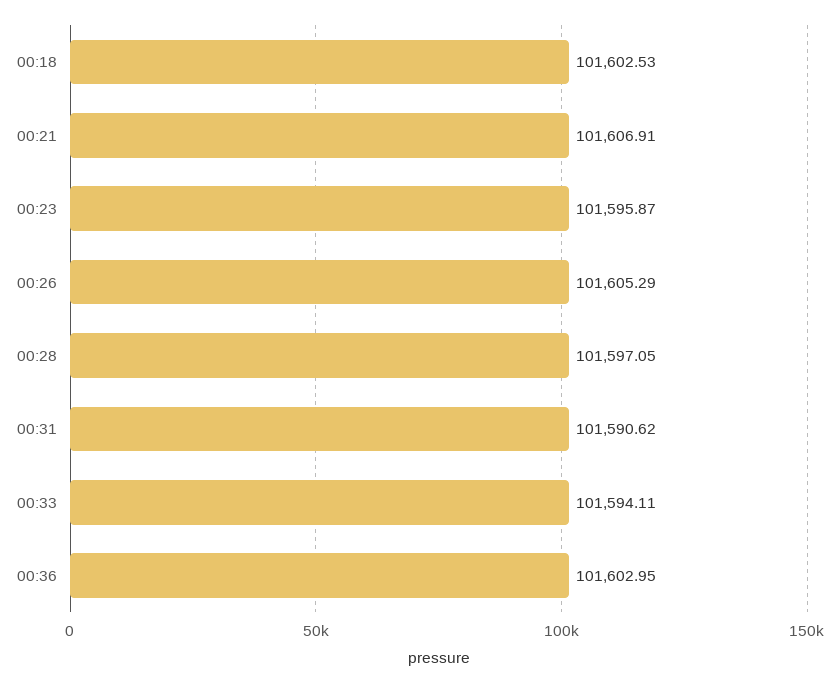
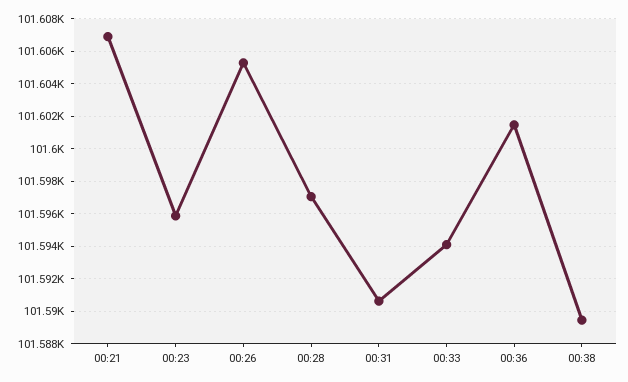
00:18: 101602.53 -> none
00:36: 101602.95 -> 101601.5
00:38: none -> 101589.5

